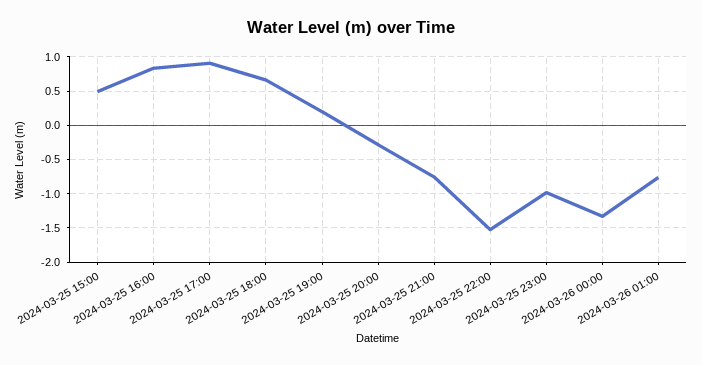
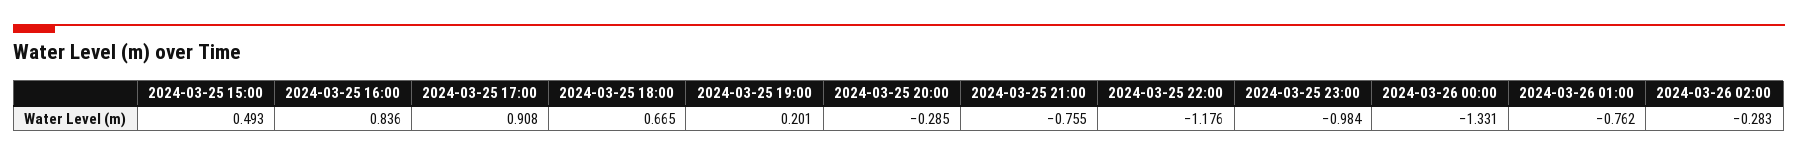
2024-03-25 22:00: -1.5 -> -1.176
2024-03-26 02:00: none -> -0.283

